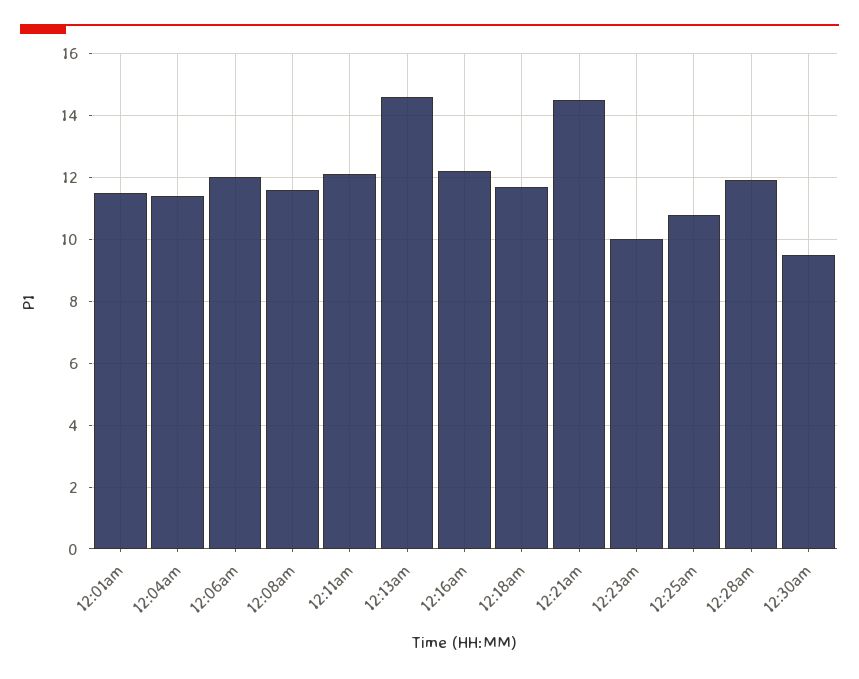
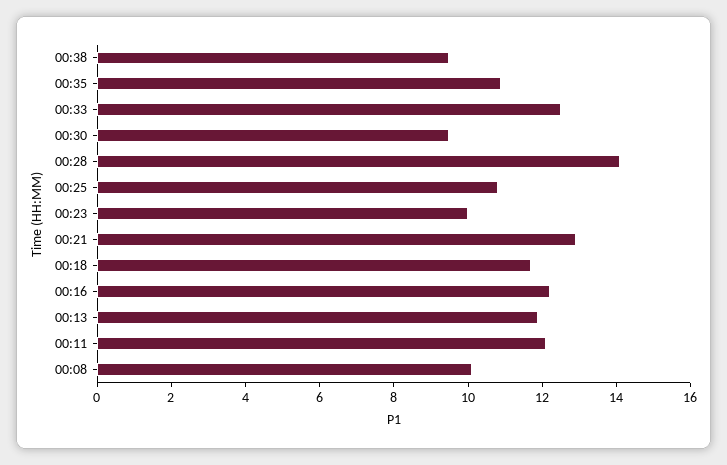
12:01am: 11.5 -> none
12:04am: 11.5 -> none
12:06am: 12 -> none
12:08am: 11.5 -> 10
12:13am: 14.5 -> 12
12:21am: 14.5 -> 13
12:28am: 12 -> 14
00:38: none -> 9.5
00:35: none -> 11
00:33: none -> 12.5

